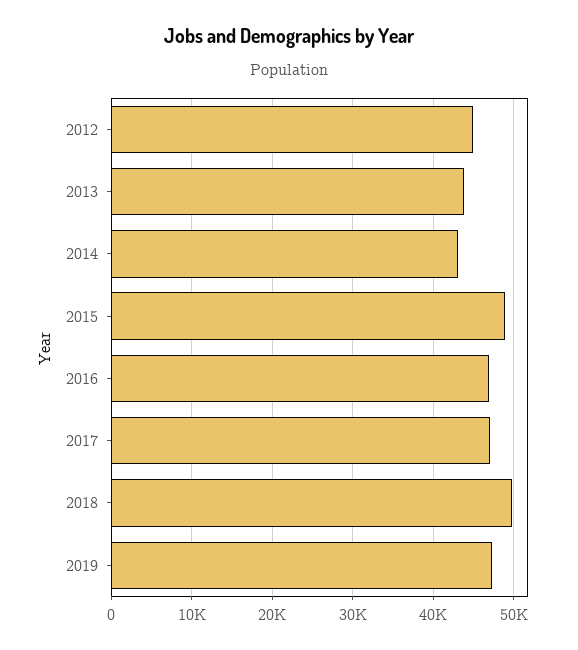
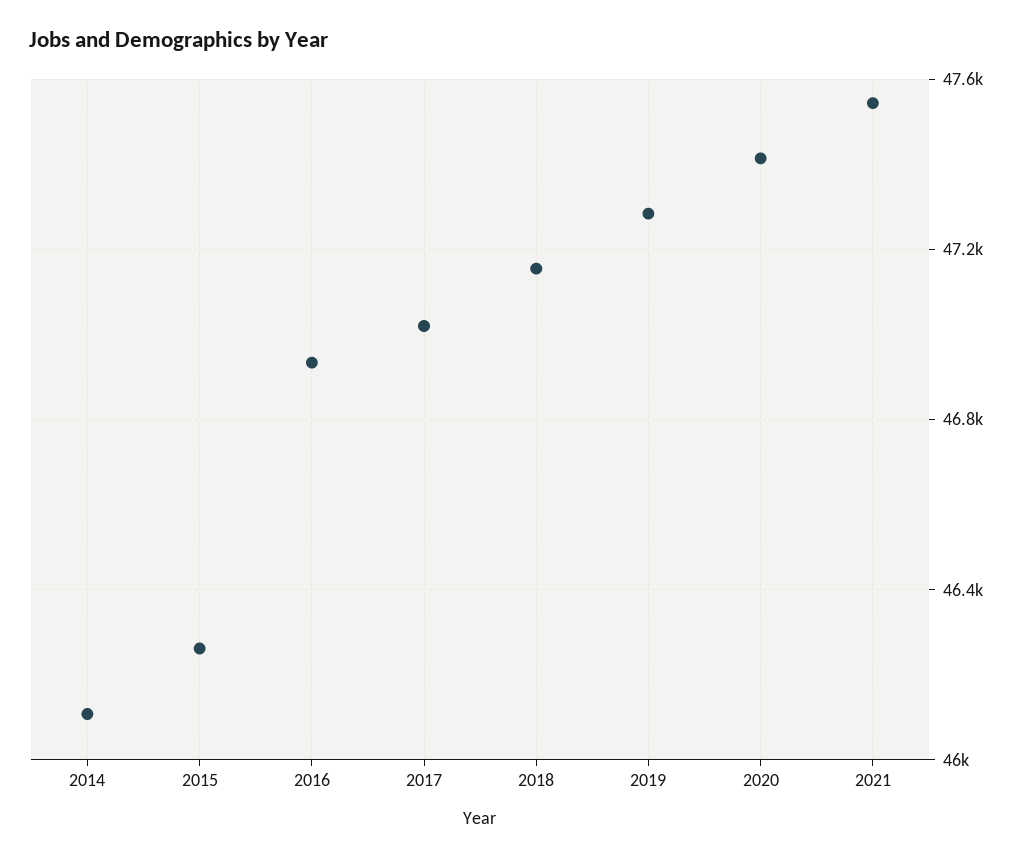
2012: 45000 -> none
2013: 44000 -> none
2014: 43000 -> 46100
2015: 49000 -> 46250
2018: 50000 -> 47150
2020: none -> 47400
2021: none -> 47550

